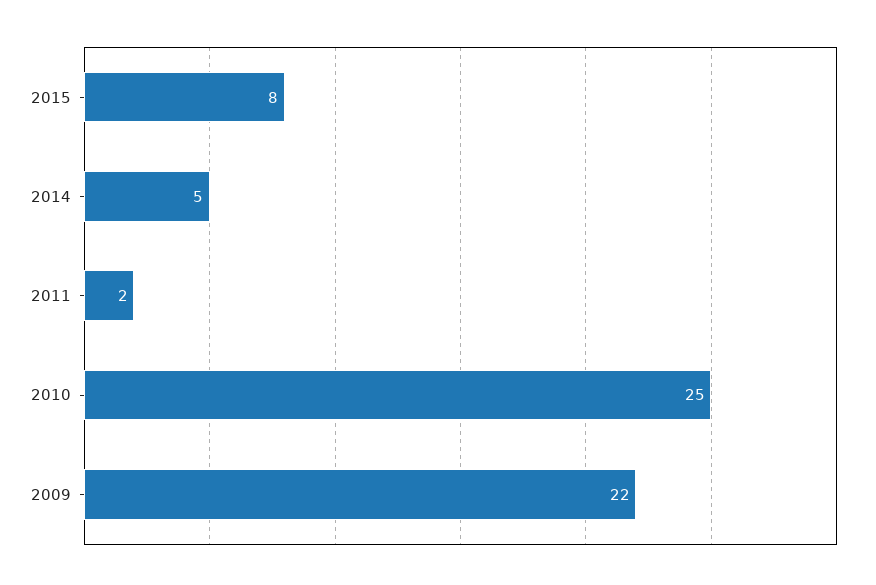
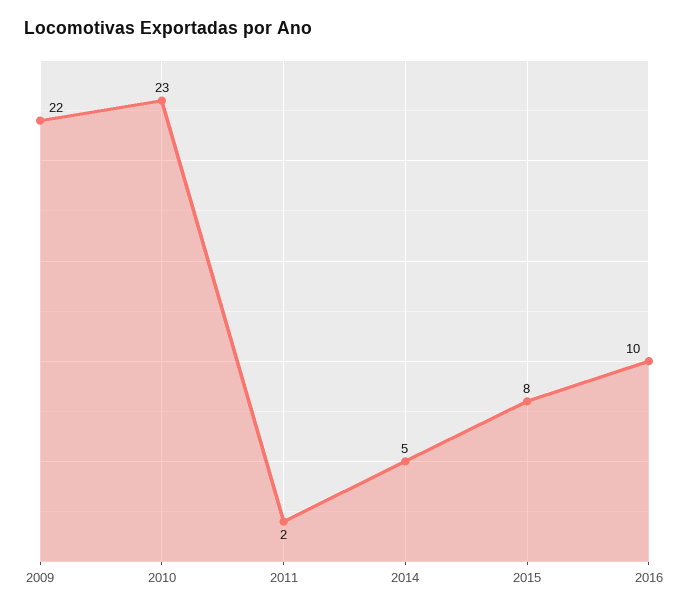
2010: 25 -> 23
2016: none -> 10

